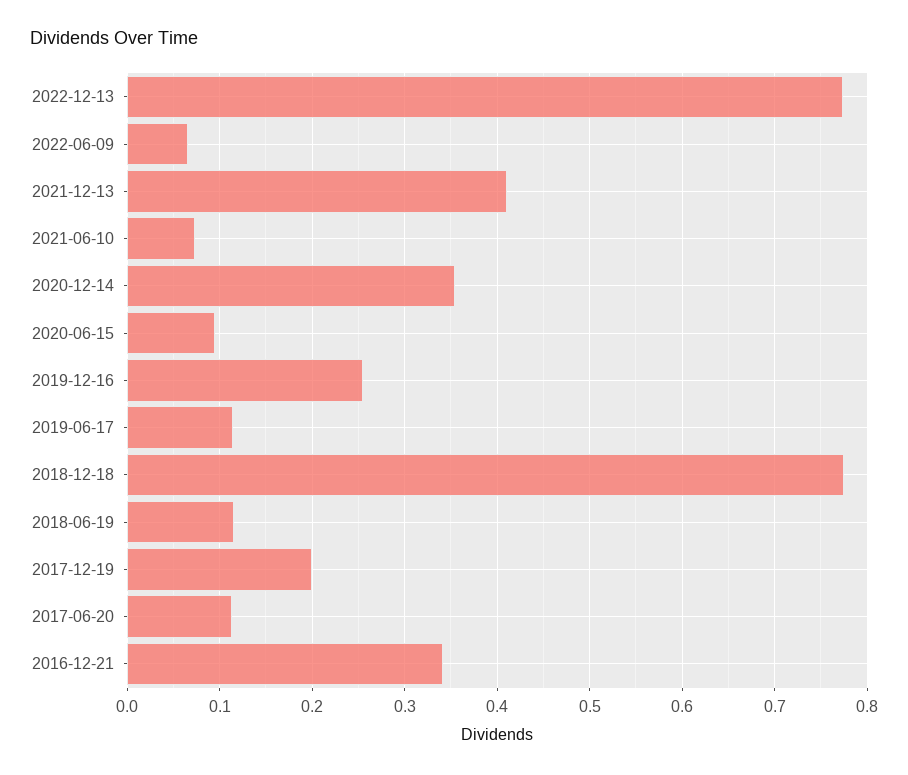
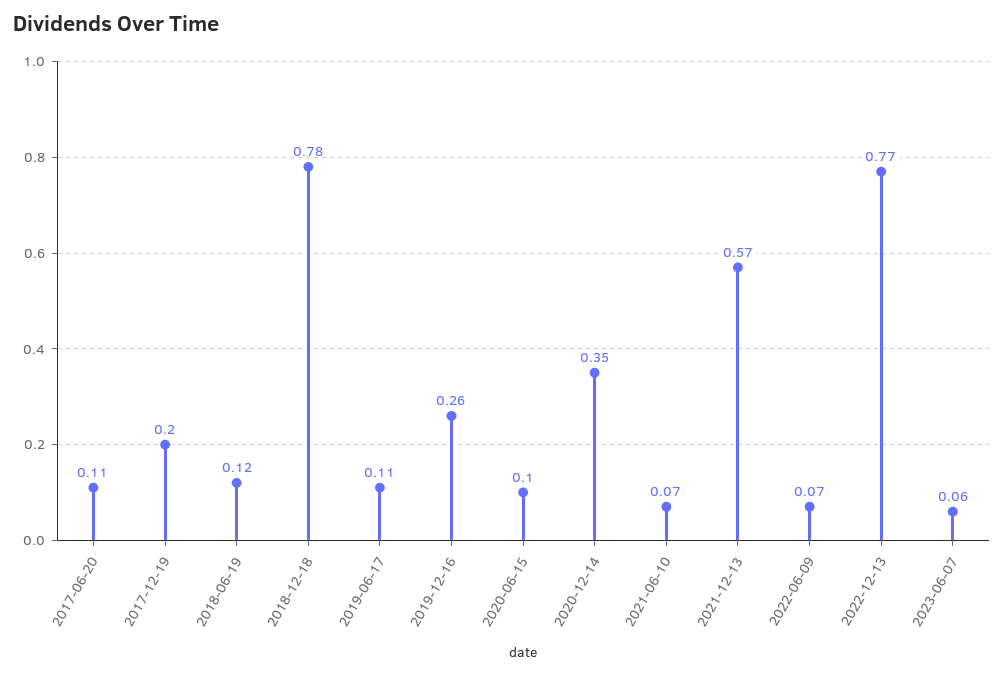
2021-12-13: 0.41 -> 0.57
2016-12-21: 0.34 -> none
2023-06-07: none -> 0.06

